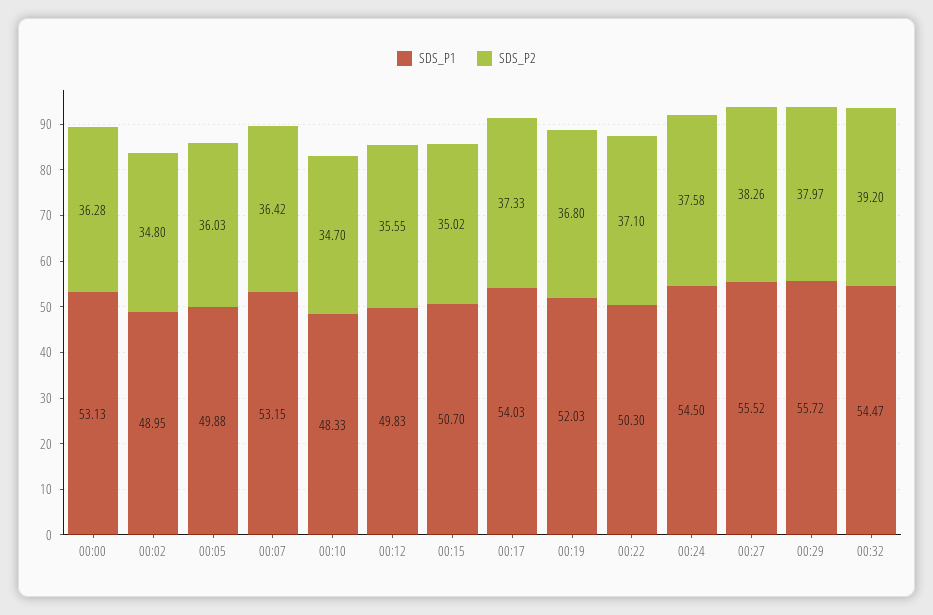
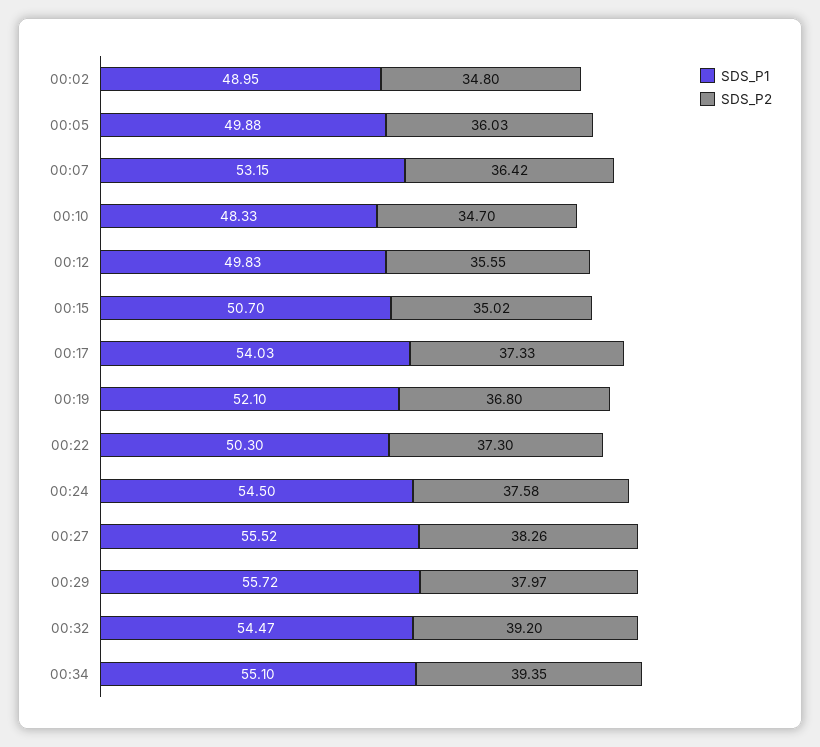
SDS_P1, 00:00: 53.13 -> none
SDS_P2, 00:00: 36.28 -> none
SDS_P1, 00:19: 52.03 -> 52.1
SDS_P2, 00:22: 37.1 -> 37.3
SDS_P1, 00:34: none -> 55.1
SDS_P2, 00:34: none -> 39.35

